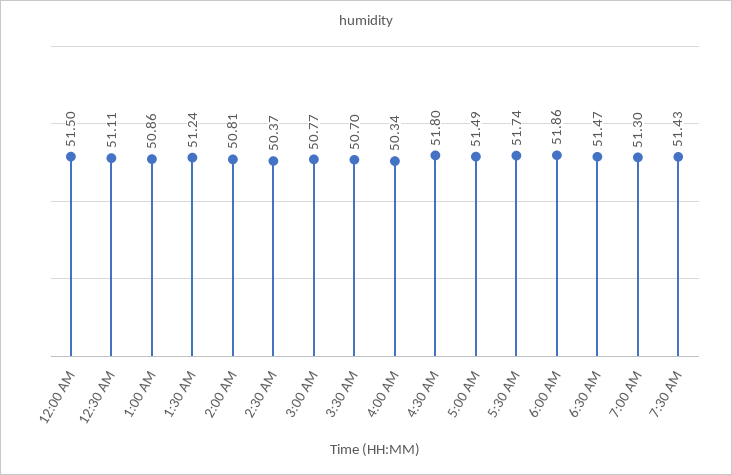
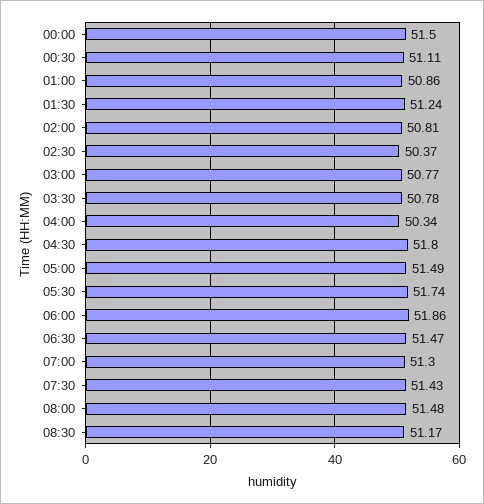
3:30 AM: 50.7 -> 50.78
08:00: none -> 51.48
08:30: none -> 51.17

